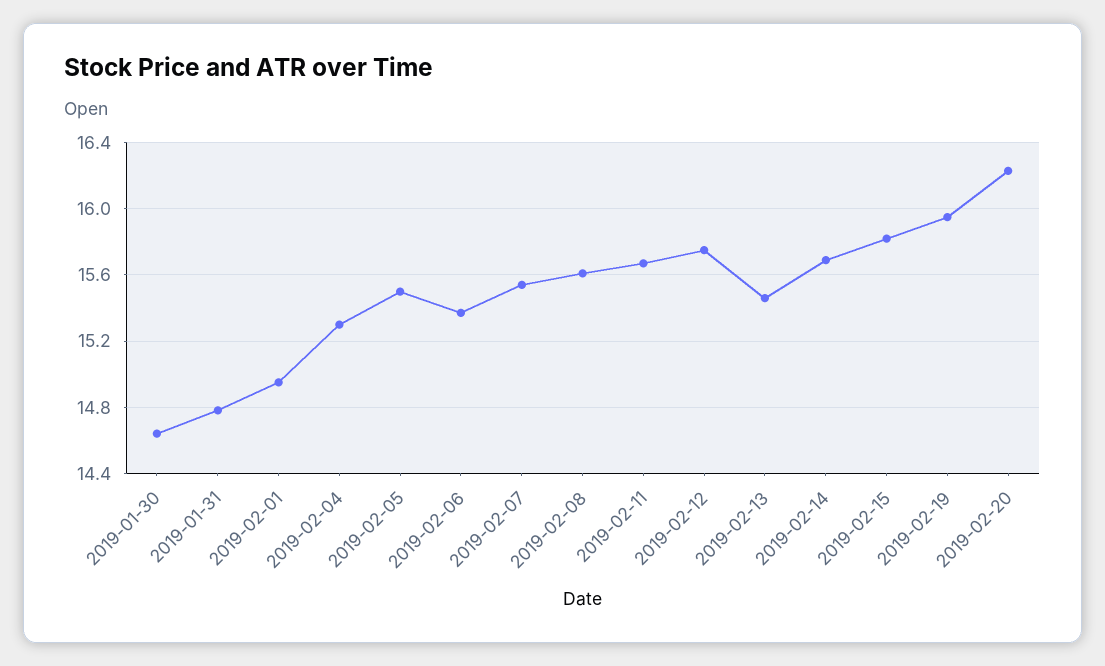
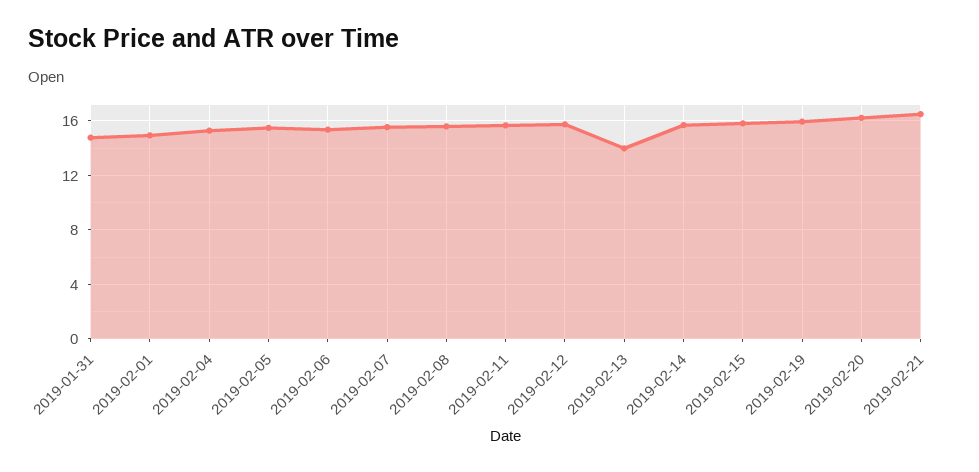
2019-01-30: 14.65 -> none
2019-02-13: 15.45 -> 14
2019-02-21: none -> 16.5

